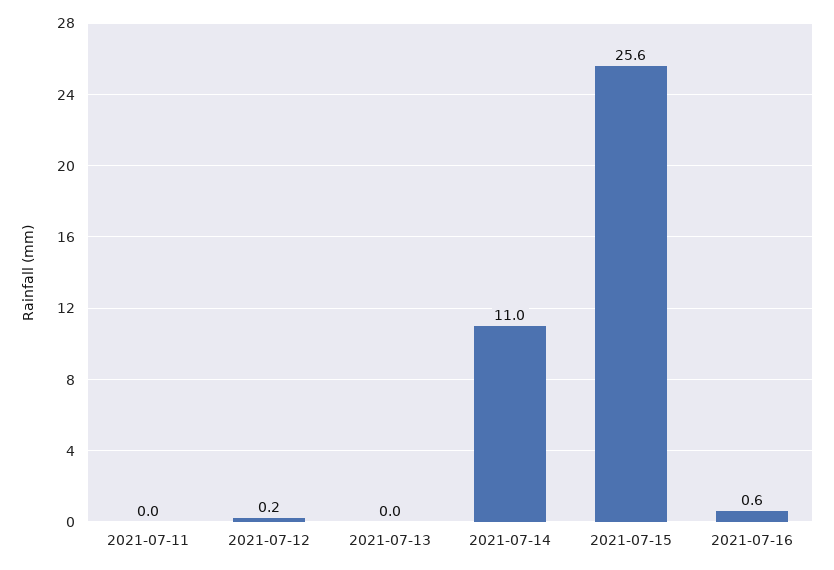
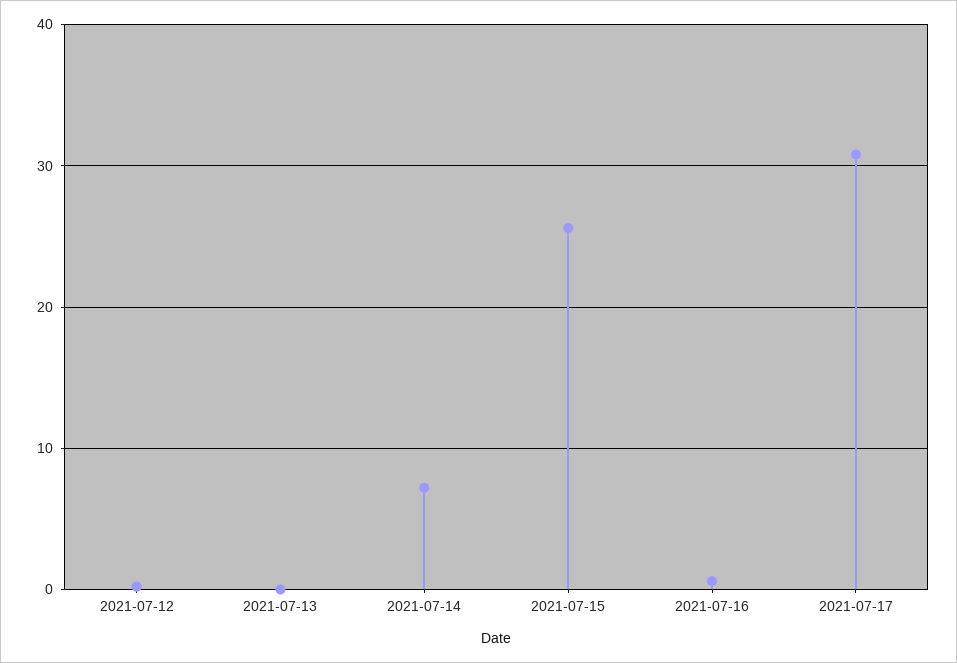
2021-07-11: 0 -> none
2021-07-14: 11 -> 7
2021-07-17: none -> 31

